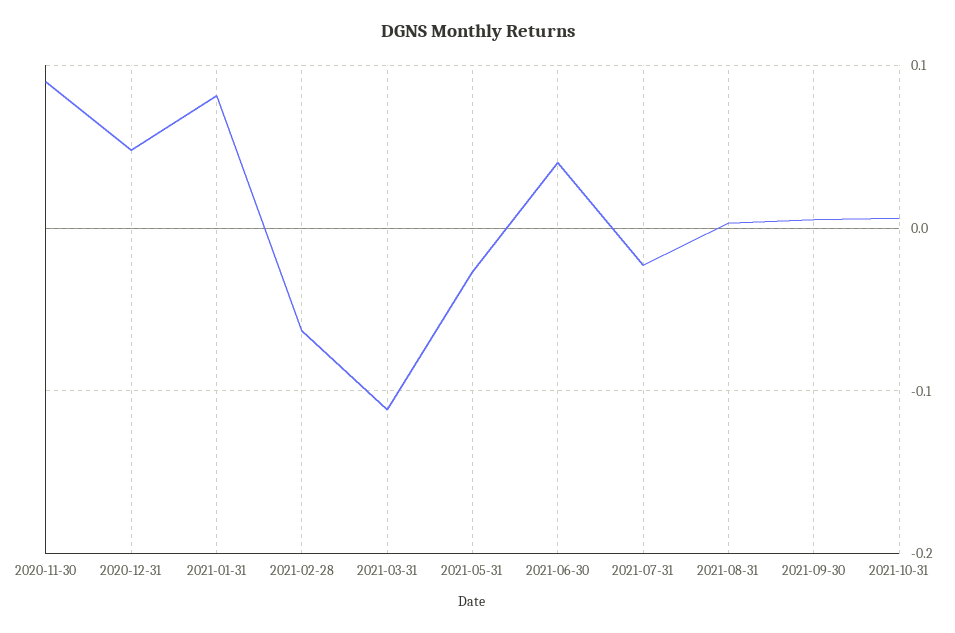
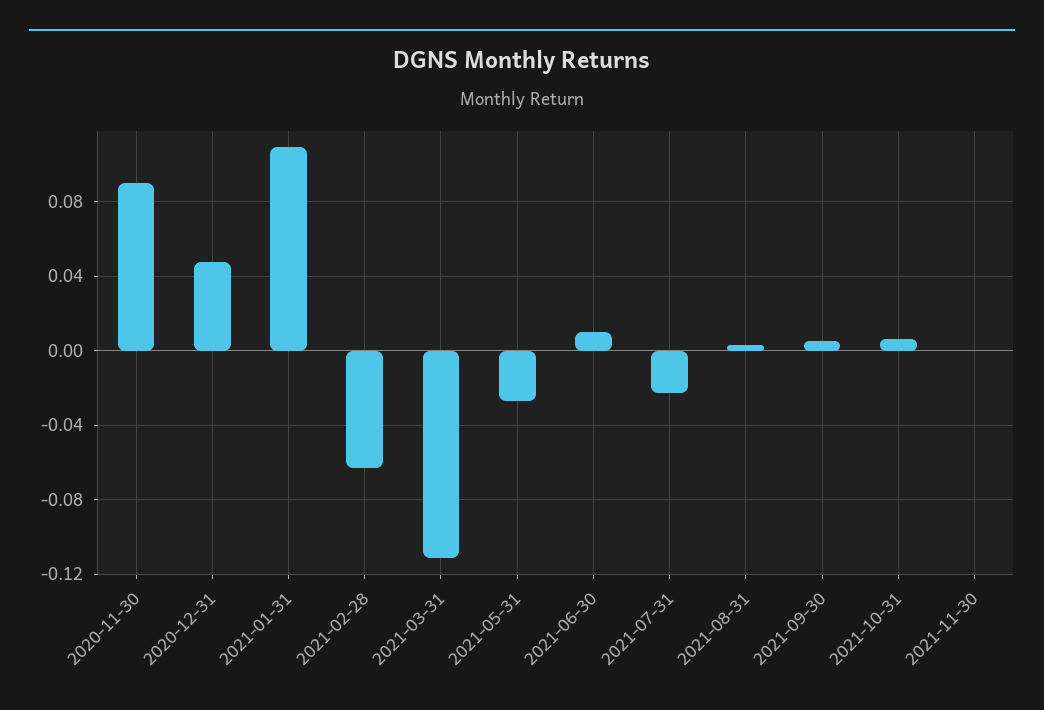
2021-01-31: 0.08 -> 0.11
2021-06-30: 0.04 -> 0.01
2021-11-30: none -> 0

